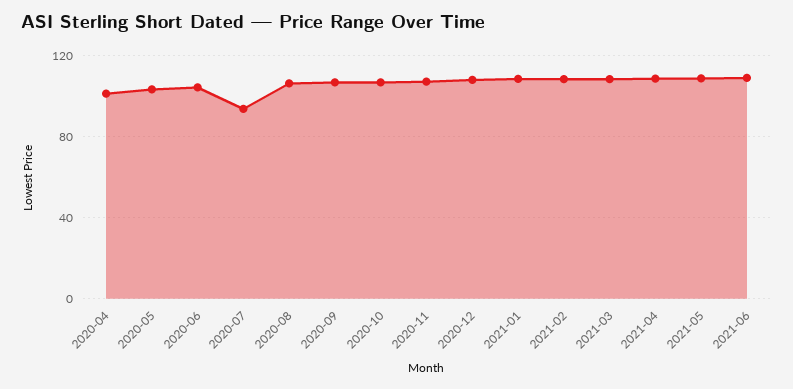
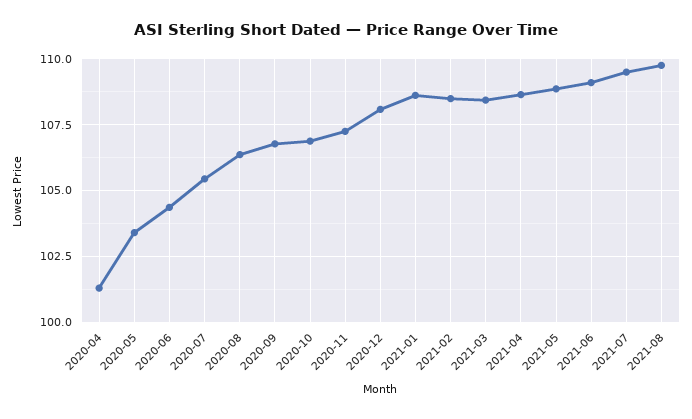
2020-07: 95 -> 105.5
2021-07: none -> 109.5
2021-08: none -> 109.75

